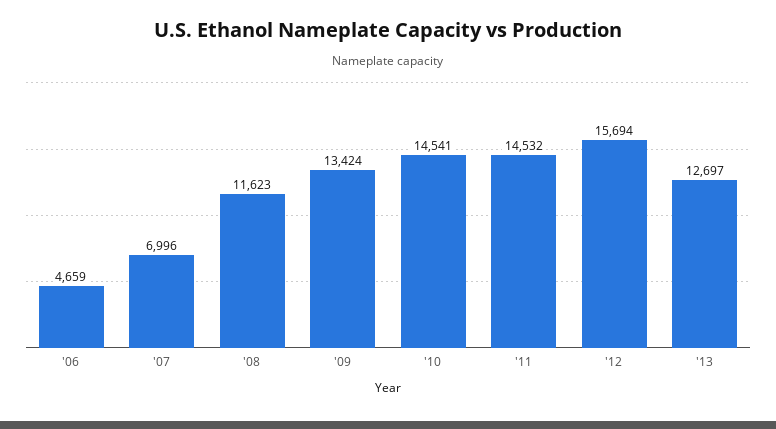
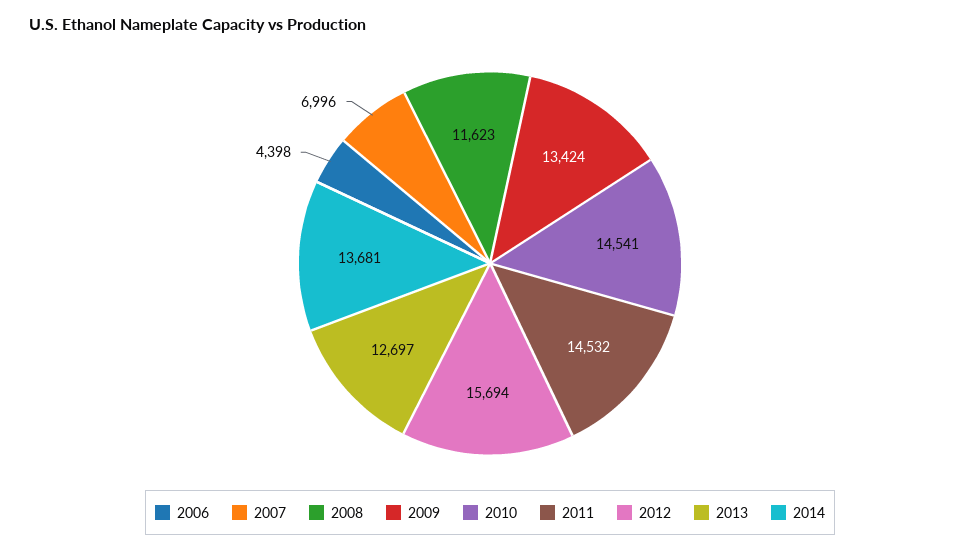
'06: 4659 -> 4398
2014: none -> 13681

